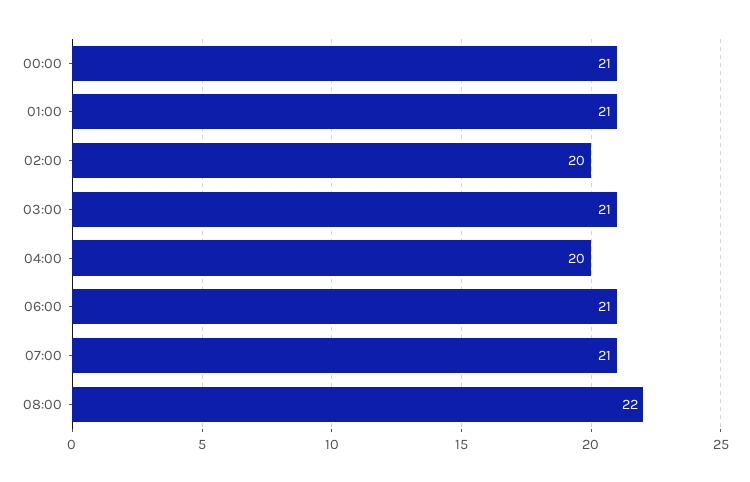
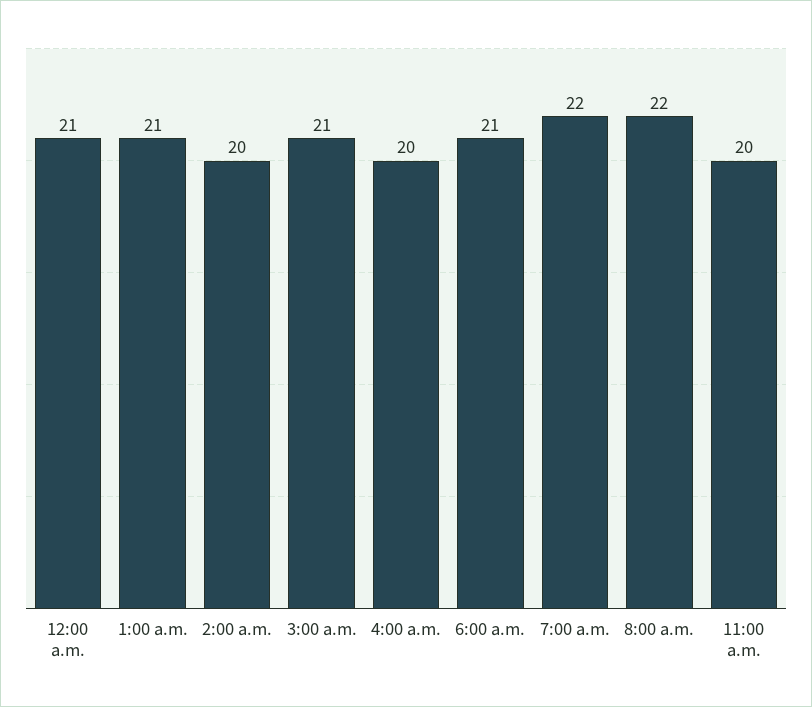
07:00: 21 -> 22
11:00 a.m.: none -> 20

